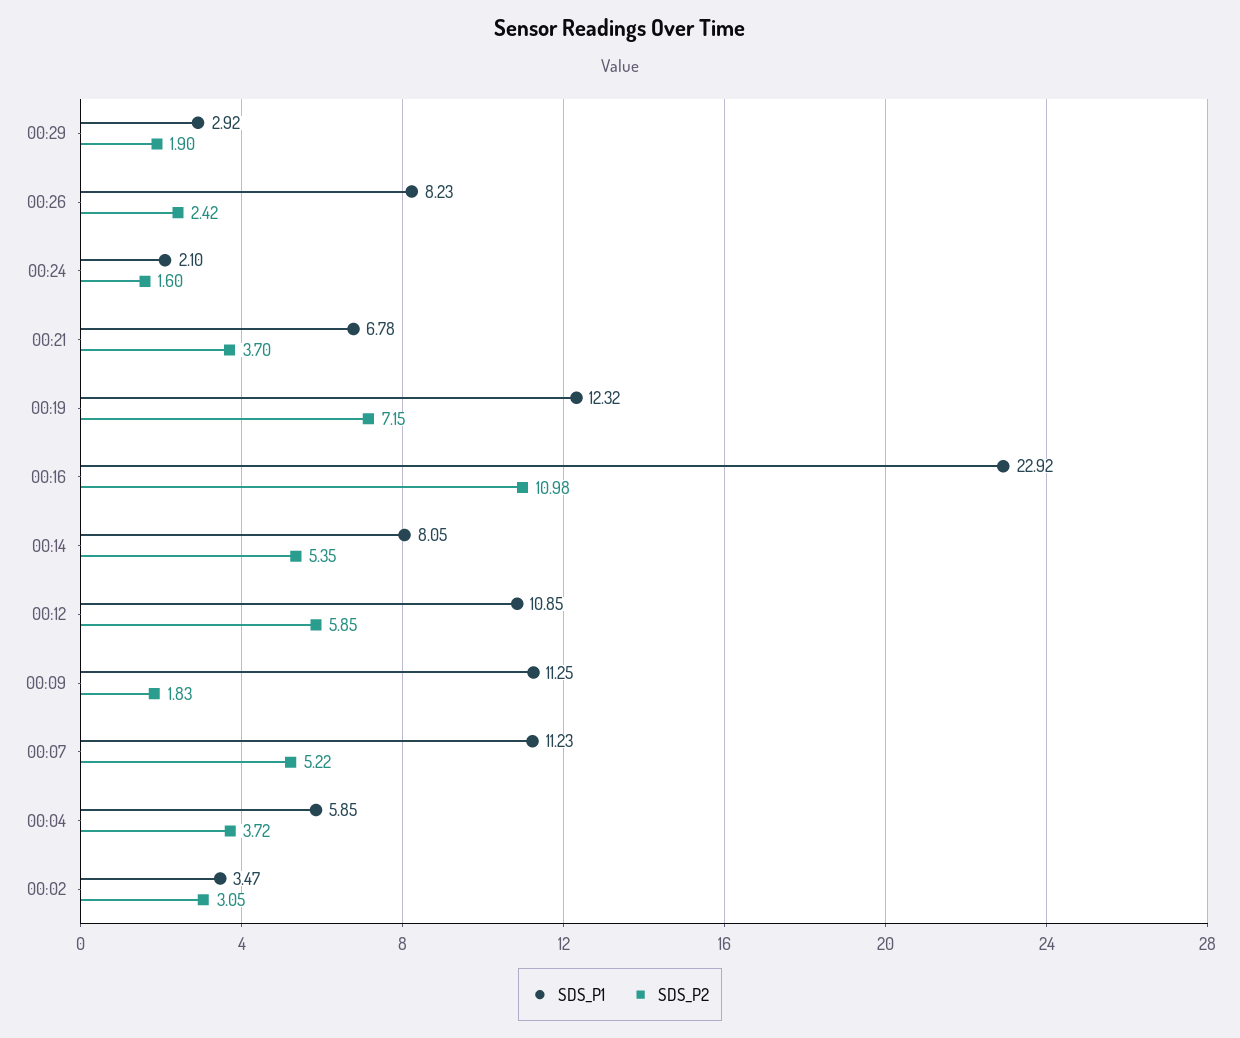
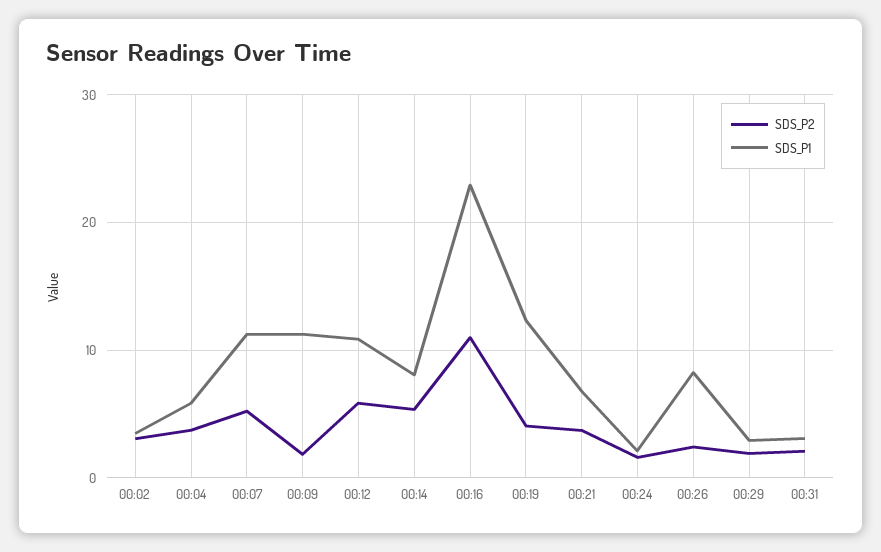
SDS_P2, 00:19: 7.15 -> 4
SDS_P2, 00:31: none -> 2
SDS_P1, 00:31: none -> 3

